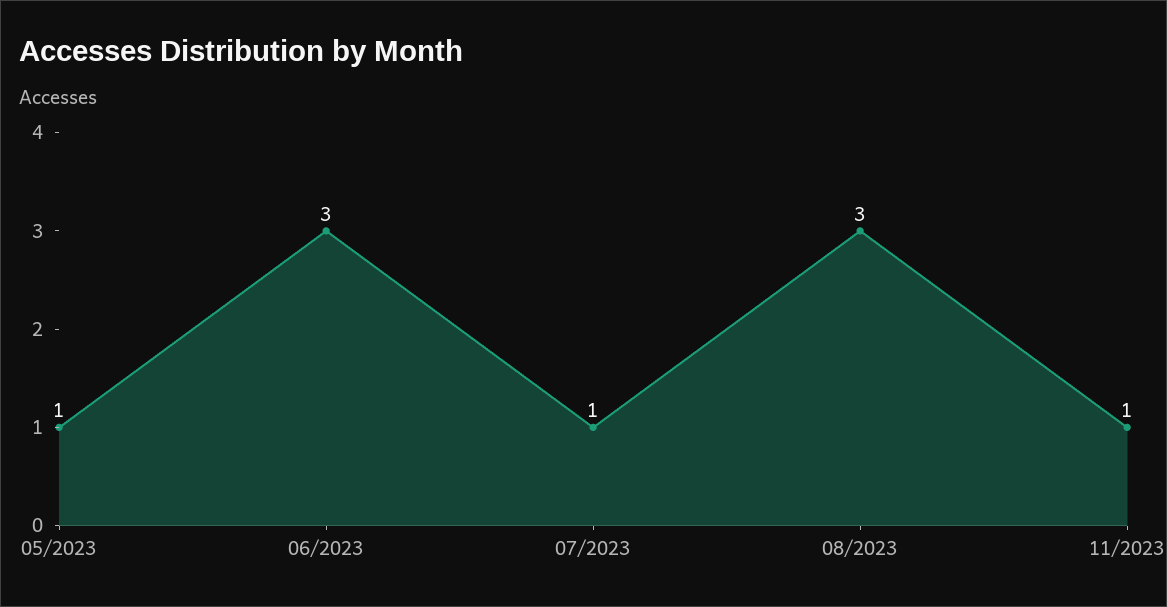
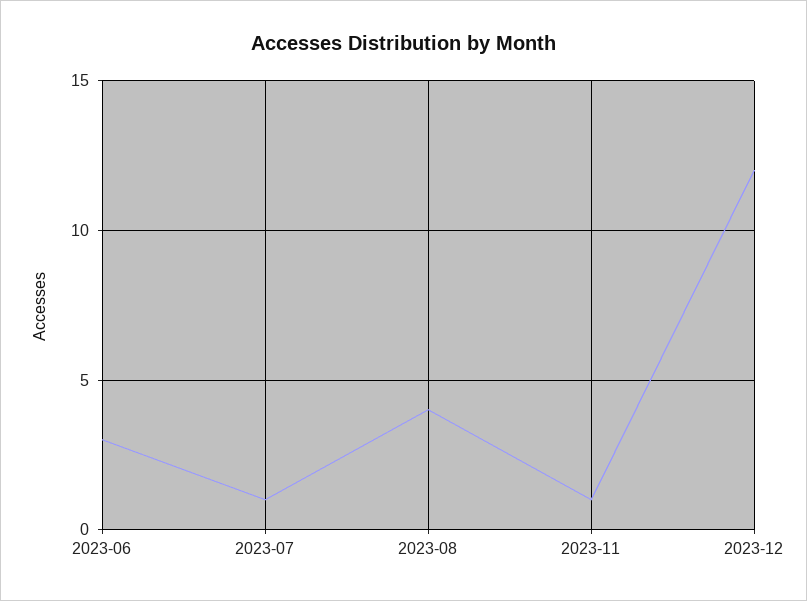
05/2023: 1 -> none
08/2023: 3 -> 4
2023-12: none -> 12

